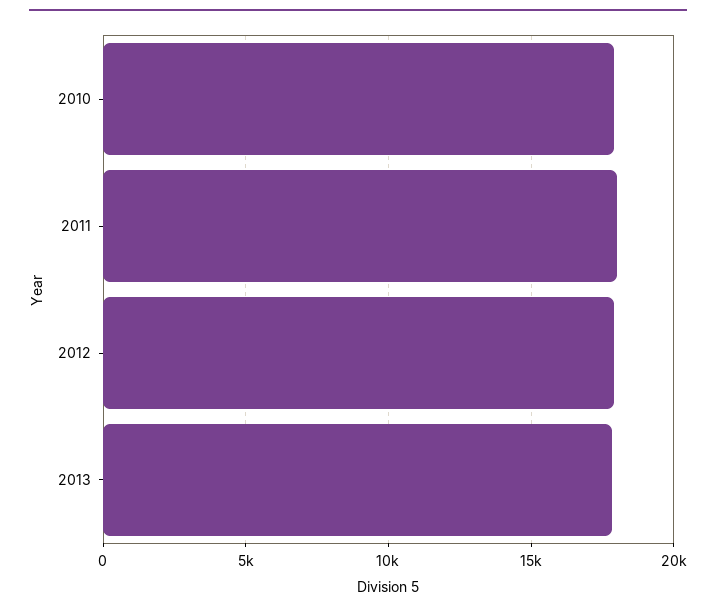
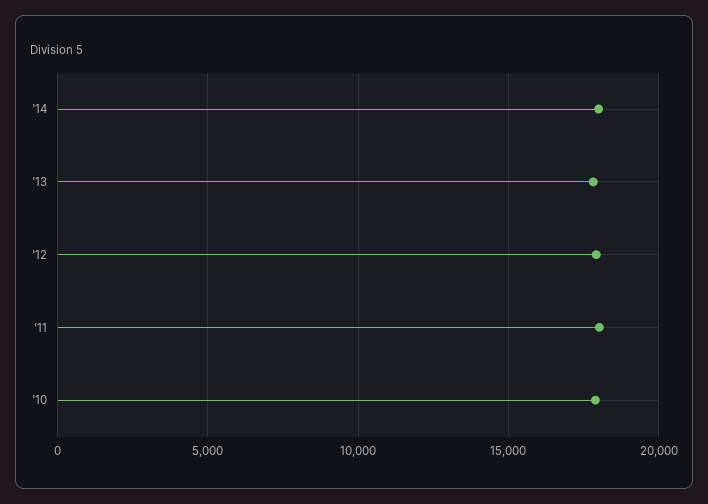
'14: none -> 18000

